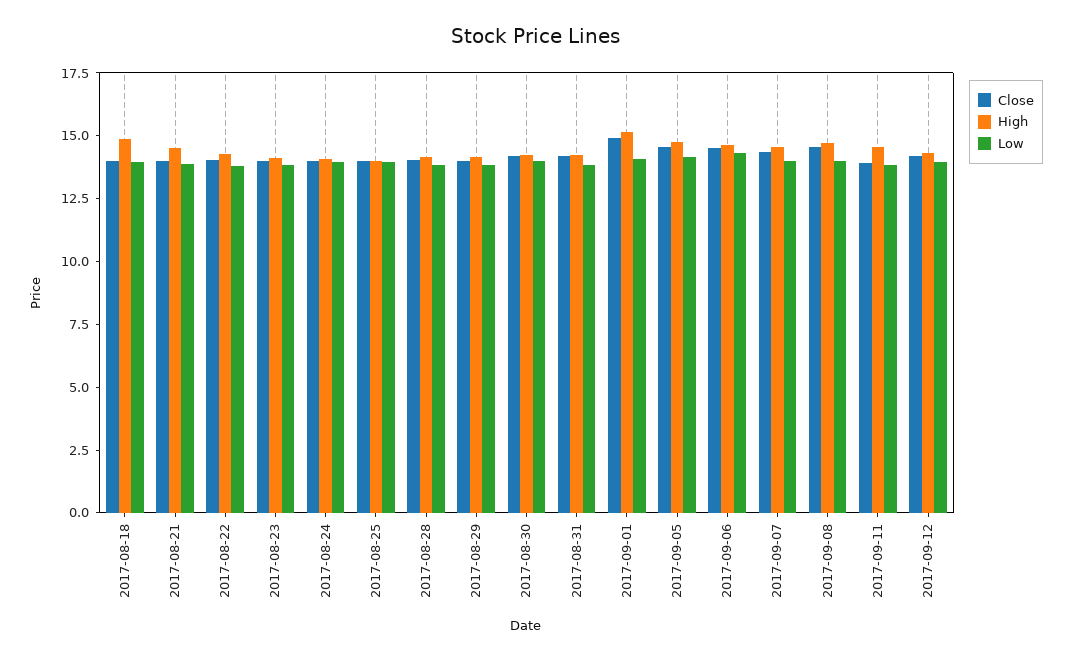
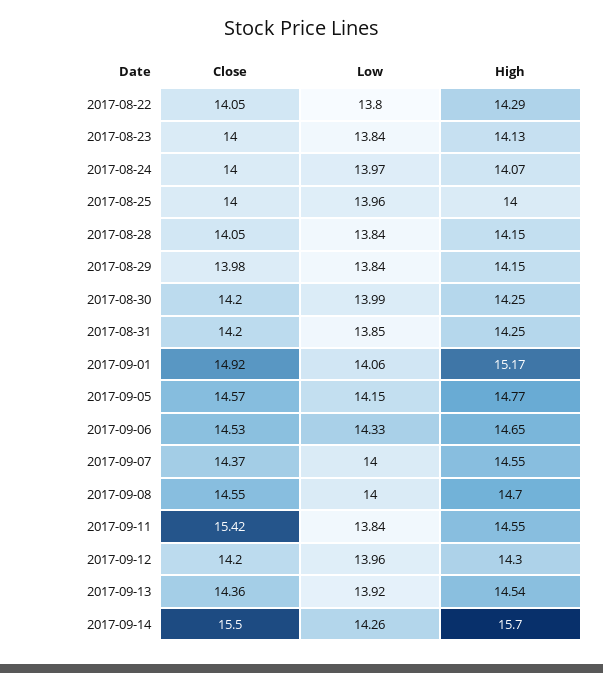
Close, 2017-08-18: 14 -> none
High, 2017-08-18: 15 -> none
Low, 2017-08-18: 14 -> none
Close, 2017-08-21: 14 -> none
High, 2017-08-21: 14.5 -> none
Low, 2017-08-21: 14 -> none
Close, 2017-09-11: 14 -> 15.42
Close, 2017-09-13: none -> 14.36
Low, 2017-09-13: none -> 13.92
High, 2017-09-13: none -> 14.54
Close, 2017-09-14: none -> 15.5
Low, 2017-09-14: none -> 14.26
High, 2017-09-14: none -> 15.7

